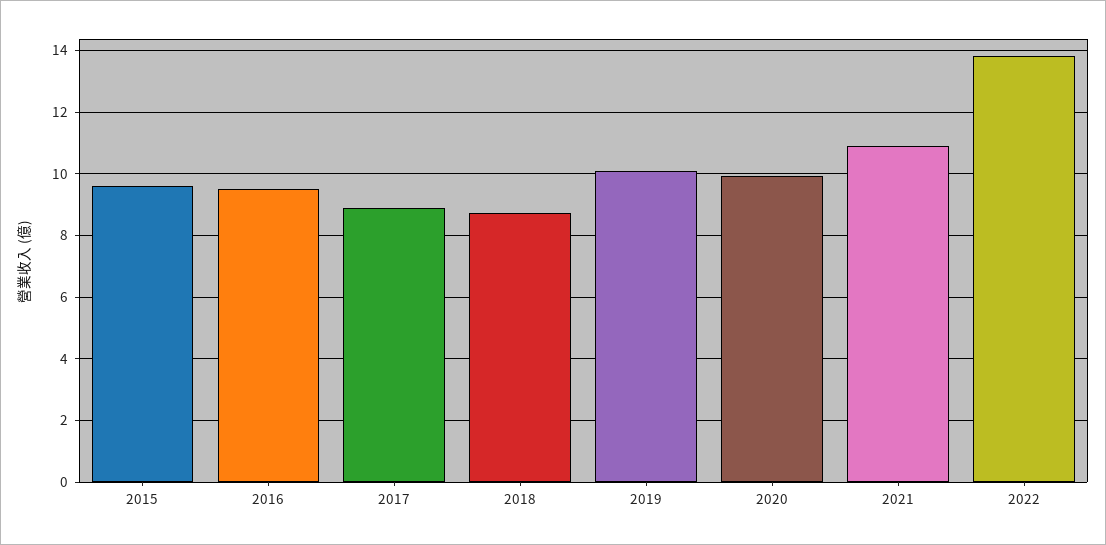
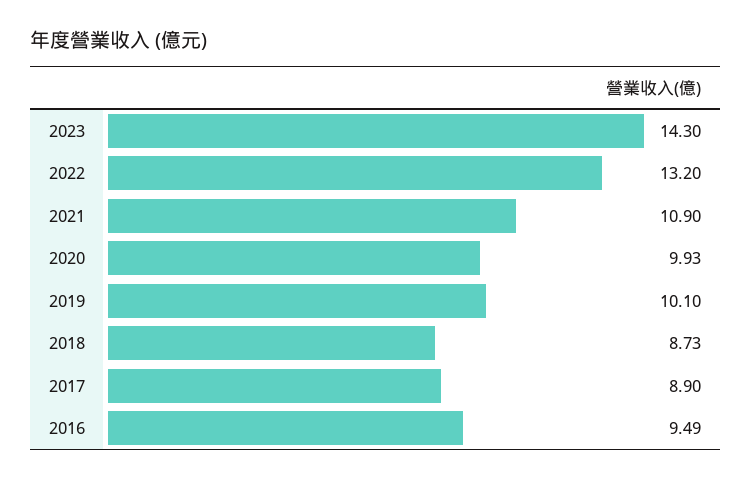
2015: 9.6 -> none
2022: 13.8 -> 13.2
2023: none -> 14.3

